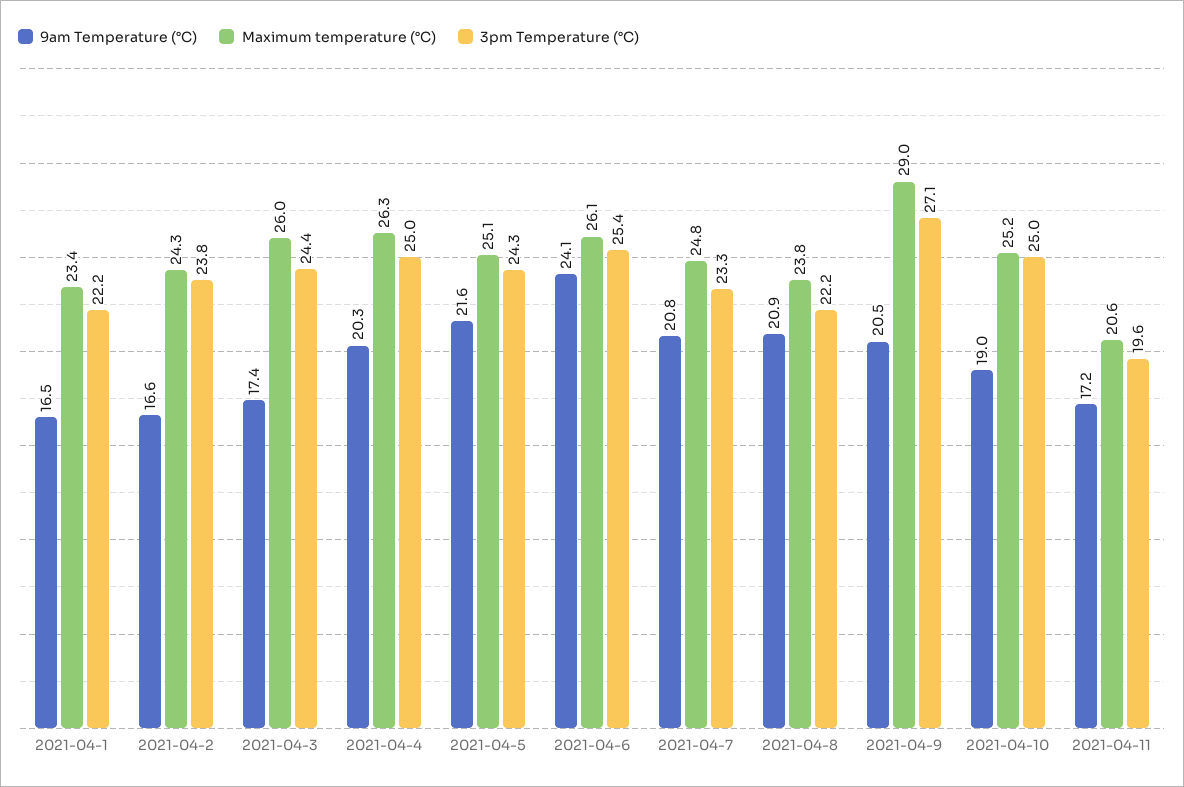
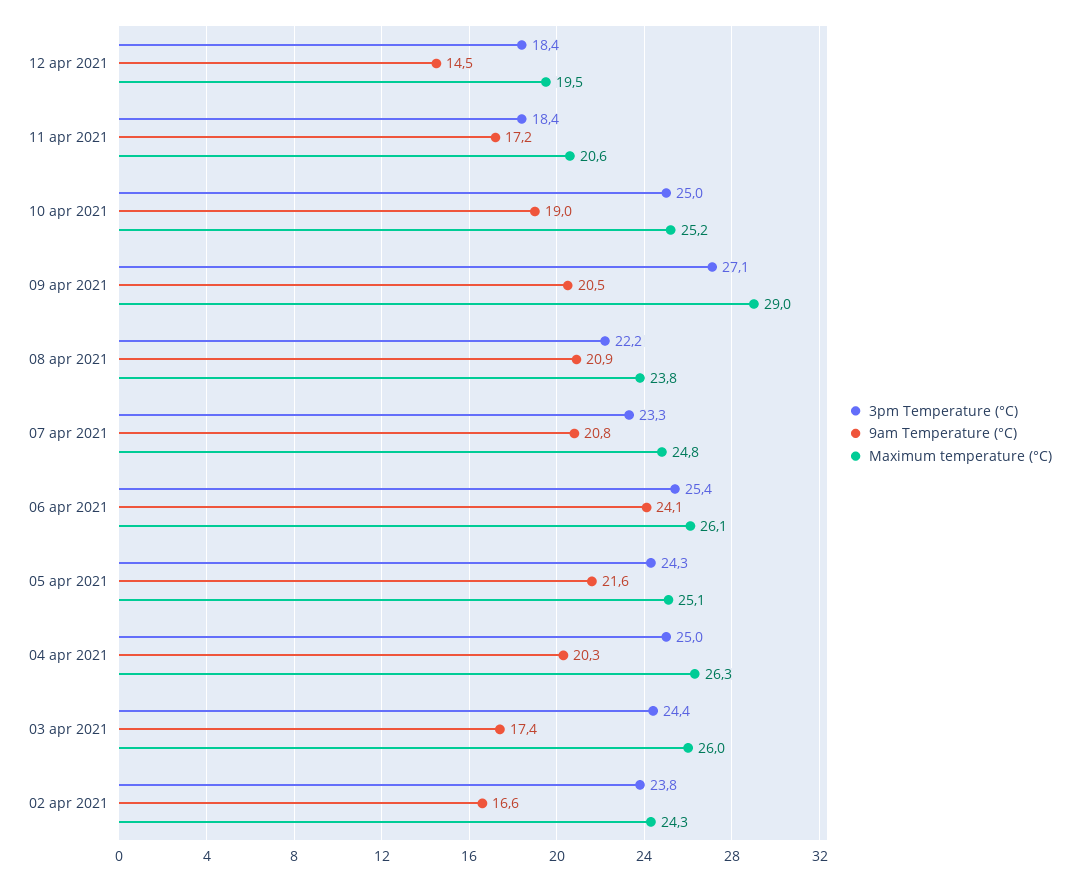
9am Temperature (°C), 2021-04-1: 16.5 -> none
Maximum temperature (°C), 2021-04-1: 23.4 -> none
3pm Temperature (°C), 2021-04-1: 22.2 -> none
3pm Temperature (°C), 2021-04-11: 19.6 -> 18.4
3pm Temperature (°C), 12 apr 2021: none -> 18.4
9am Temperature (°C), 12 apr 2021: none -> 14.5
Maximum temperature (°C), 12 apr 2021: none -> 19.5

